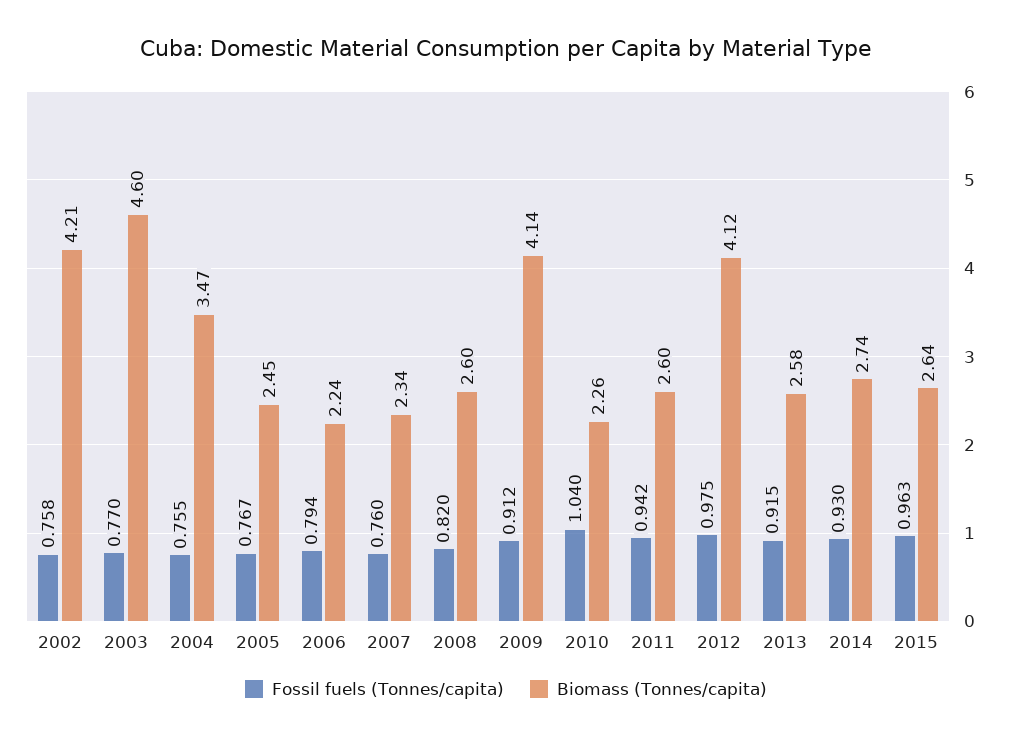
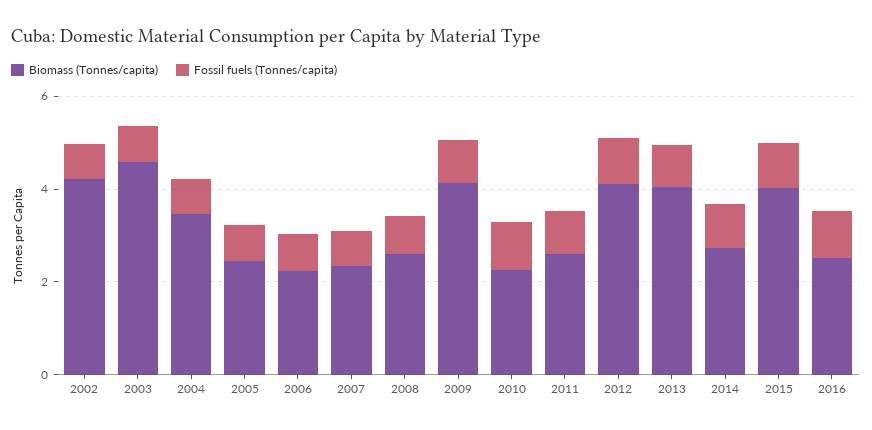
Biomass (Tonnes/capita), 2013: 2.58 -> 4
Biomass (Tonnes/capita), 2015: 2.64 -> 4
Biomass (Tonnes/capita), 2016: none -> 2.5
Fossil fuels (Tonnes/capita), 2016: none -> 1

